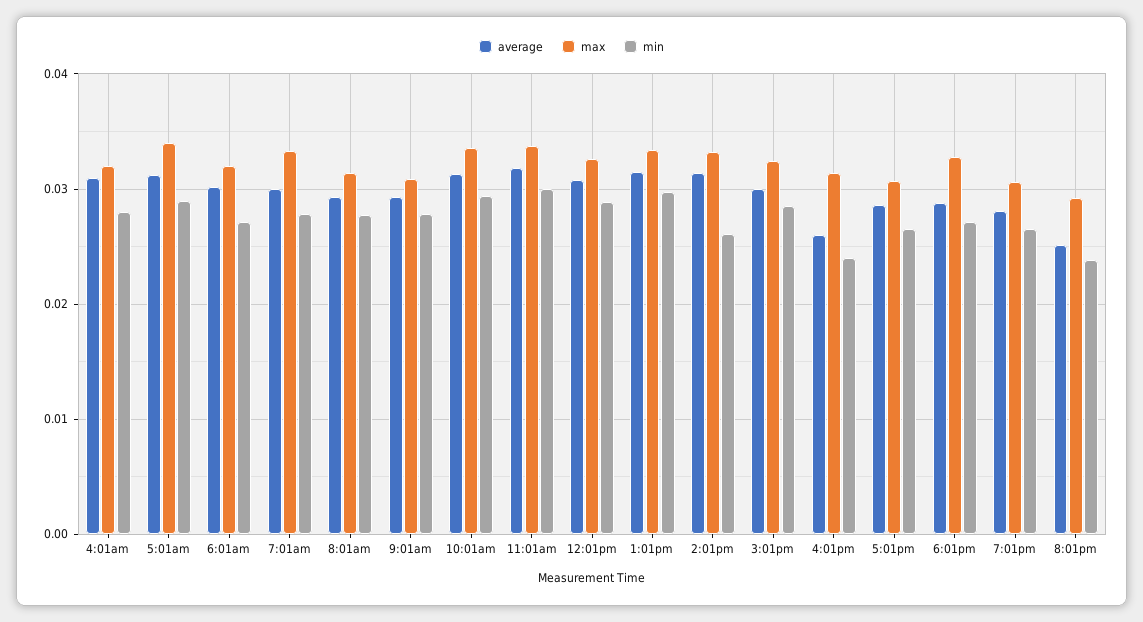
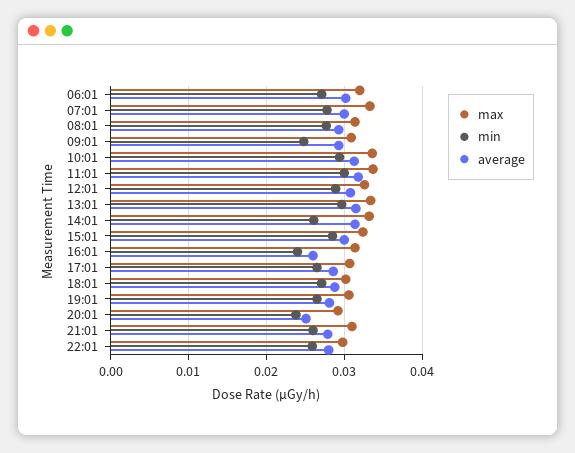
average, 4:01am: 0.031 -> none
max, 4:01am: 0.032 -> none
min, 4:01am: 0.028 -> none
average, 5:01am: 0.031 -> none
max, 5:01am: 0.034 -> none
min, 5:01am: 0.029 -> none
min, 9:01am: 0.028 -> 0.025
max, 6:01pm: 0.033 -> 0.03
max, 21:01: none -> 0.031
min, 21:01: none -> 0.026
average, 21:01: none -> 0.028
max, 22:01: none -> 0.03
min, 22:01: none -> 0.026
average, 22:01: none -> 0.028

